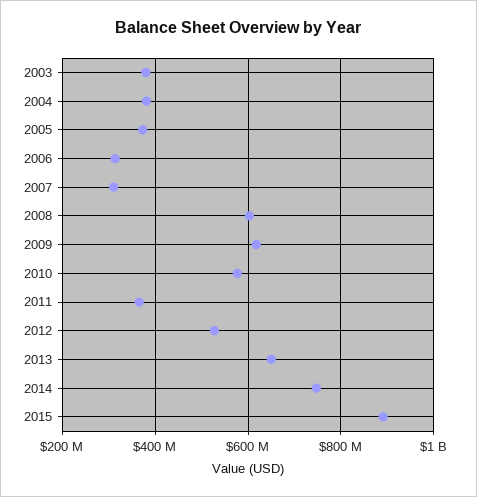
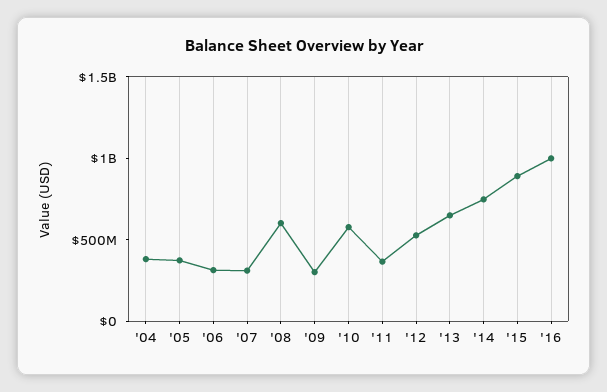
2003: 380000000 -> none
2009: 620000000 -> 300000000
'16: none -> 1000000000

